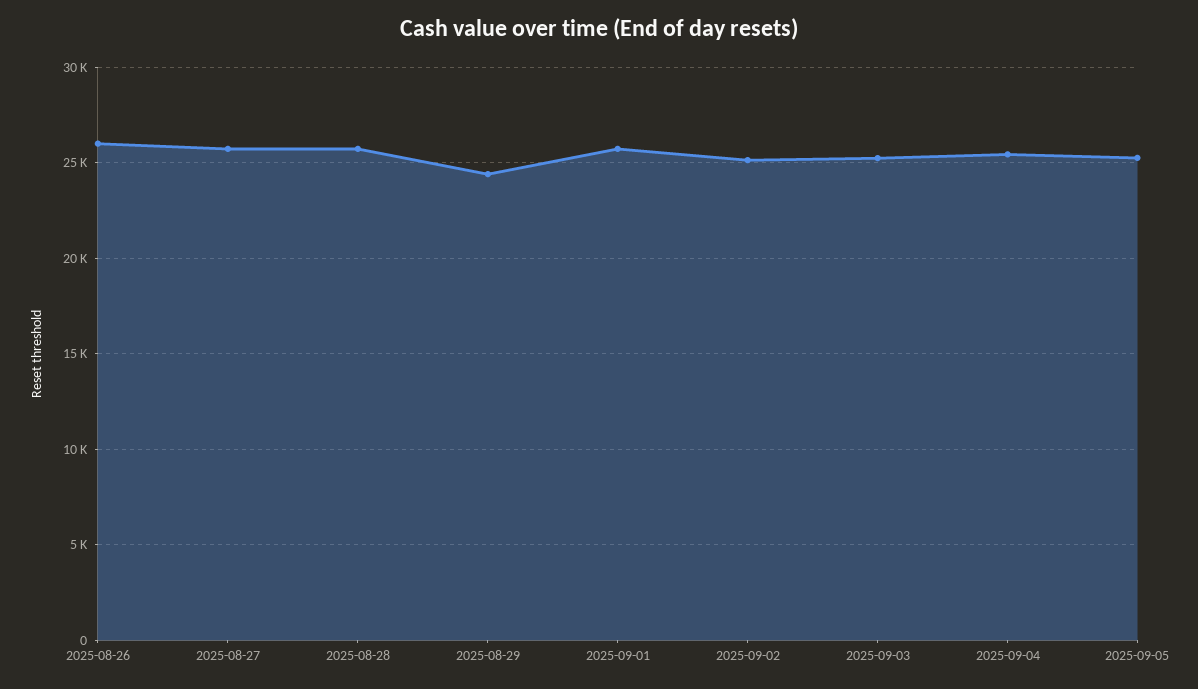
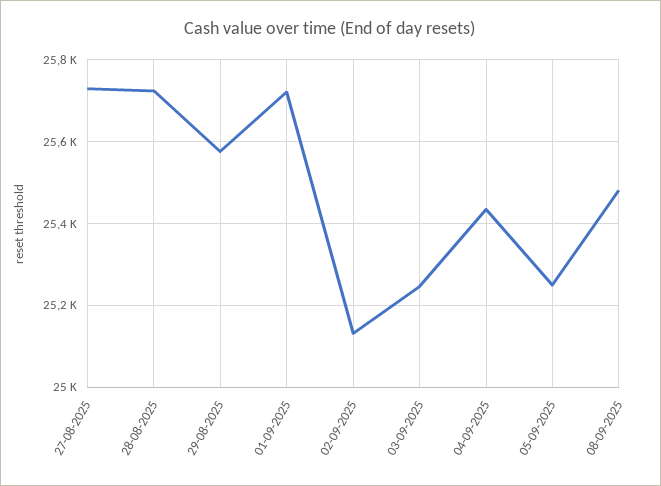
2025-08-26: 26000 -> none
2025-08-29: 24500 -> 25580
08-09-2025: none -> 25480

